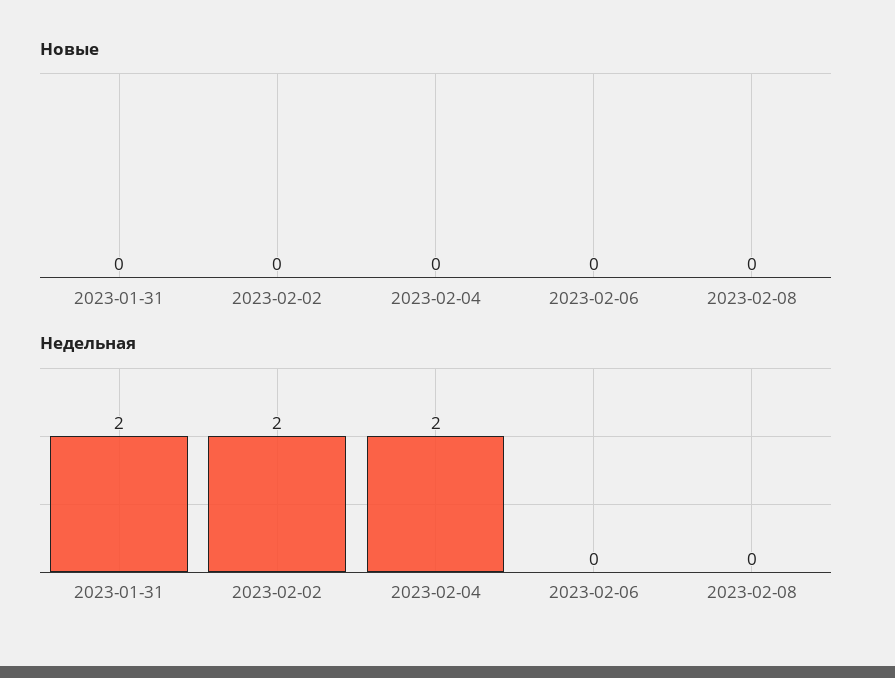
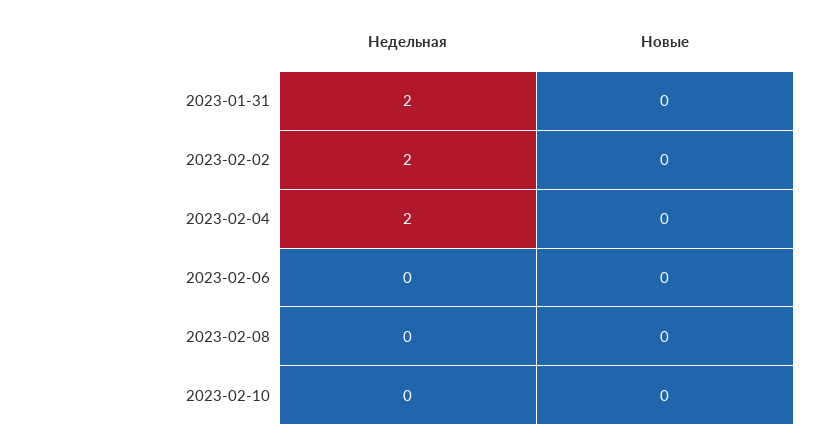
Недельная, 2023-02-10: none -> 0
Новые, 2023-02-10: none -> 0

